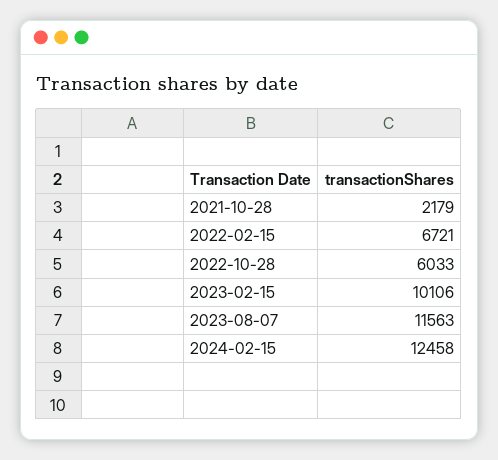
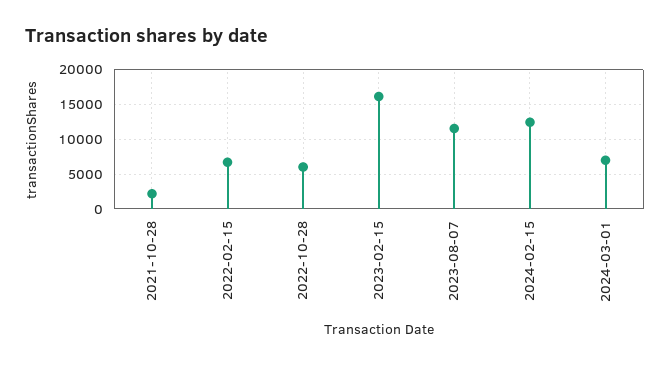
2023-02-15: 10106 -> 16000
2024-03-01: none -> 7000

